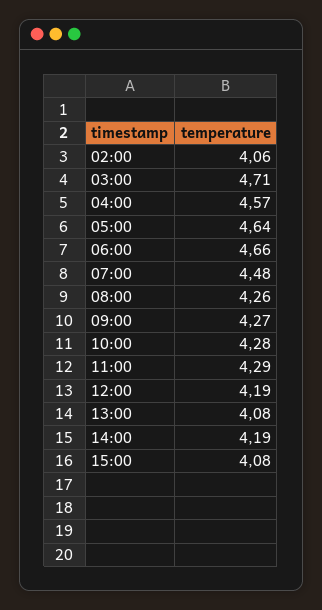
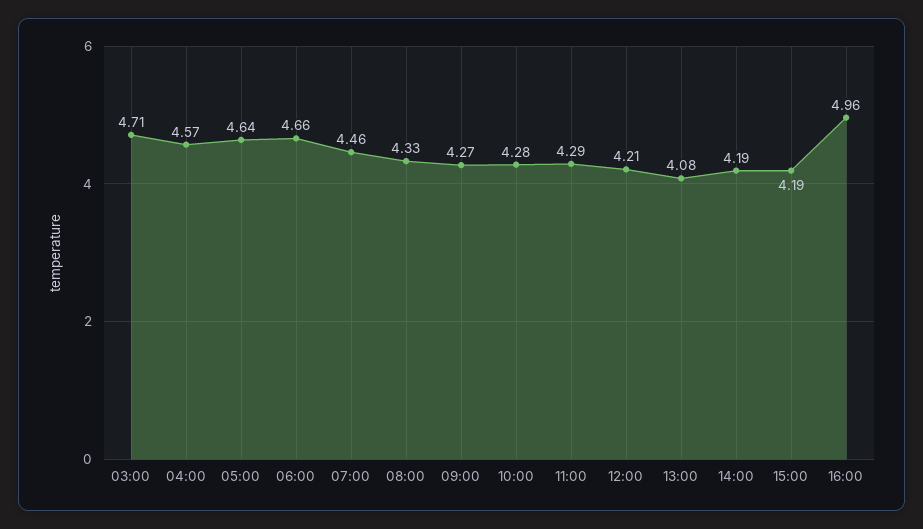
02:00: 4.06 -> none
07:00: 4.48 -> 4.46
08:00: 4.26 -> 4.33
12:00: 4.19 -> 4.21
15:00: 4.08 -> 4.19
16:00: none -> 4.96

